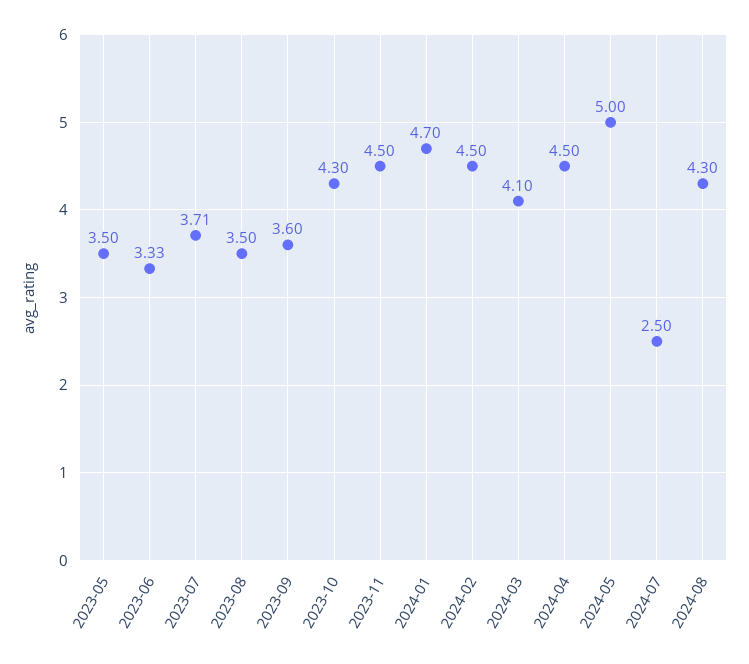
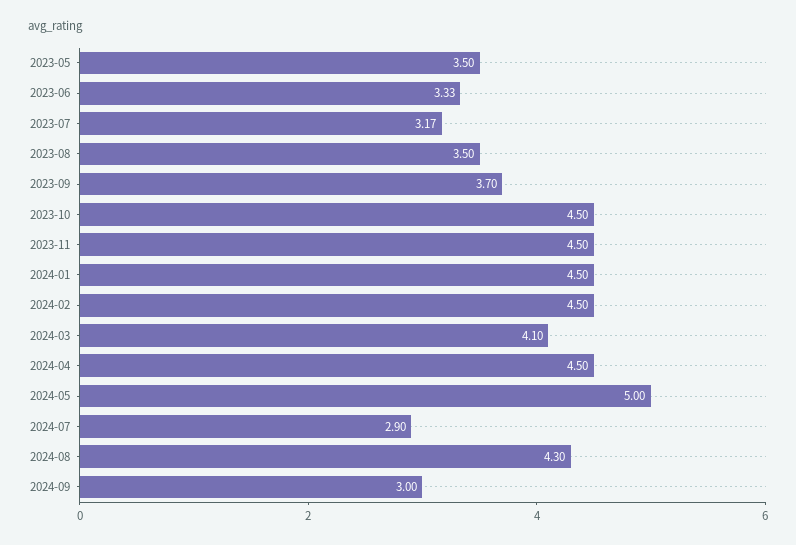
2023-07: 3.71 -> 3.17
2023-09: 3.6 -> 3.7
2023-10: 4.3 -> 4.5
2024-01: 4.7 -> 4.5
2024-07: 2.5 -> 2.9
2024-09: none -> 3

